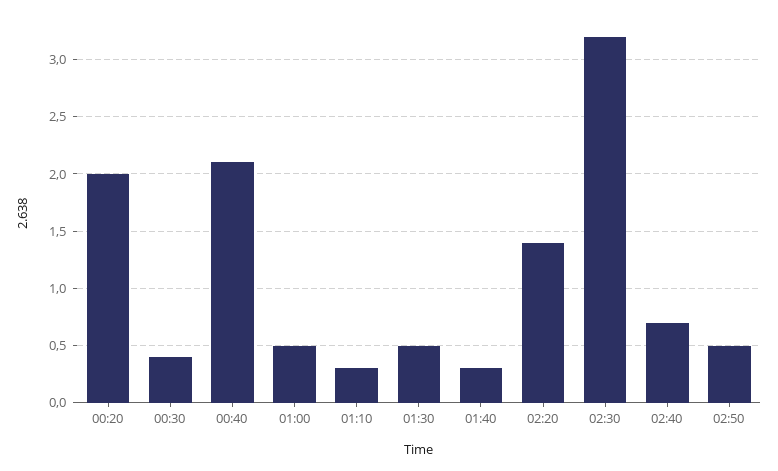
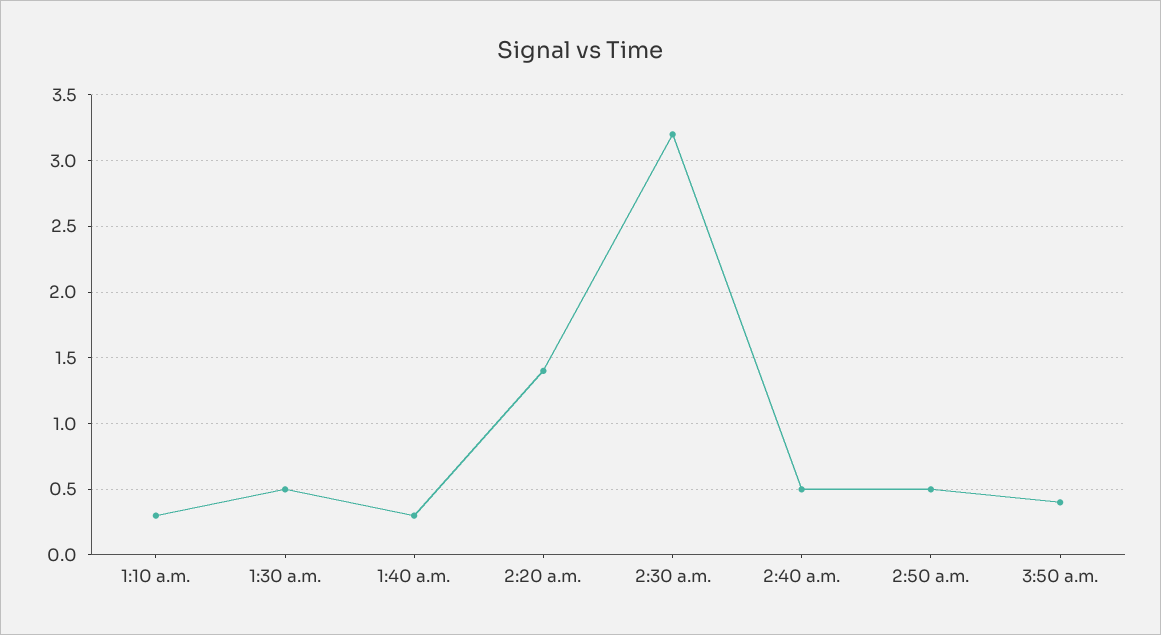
00:20: 2 -> none
00:30: 0.4 -> none
00:40: 2.1 -> none
01:00: 0.5 -> none
02:40: 0.7 -> 0.5
3:50 a.m.: none -> 0.4

